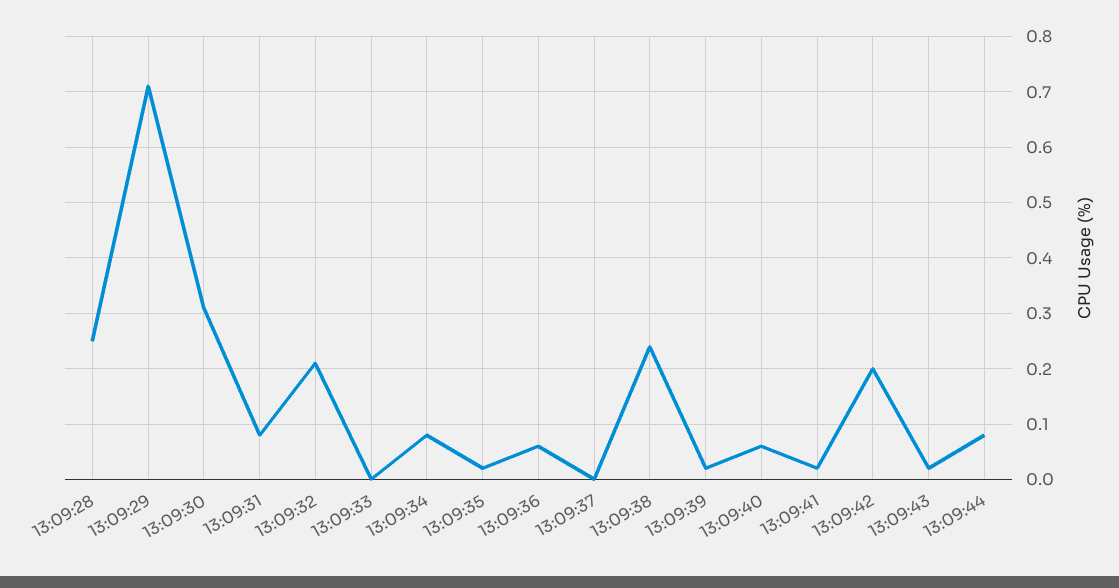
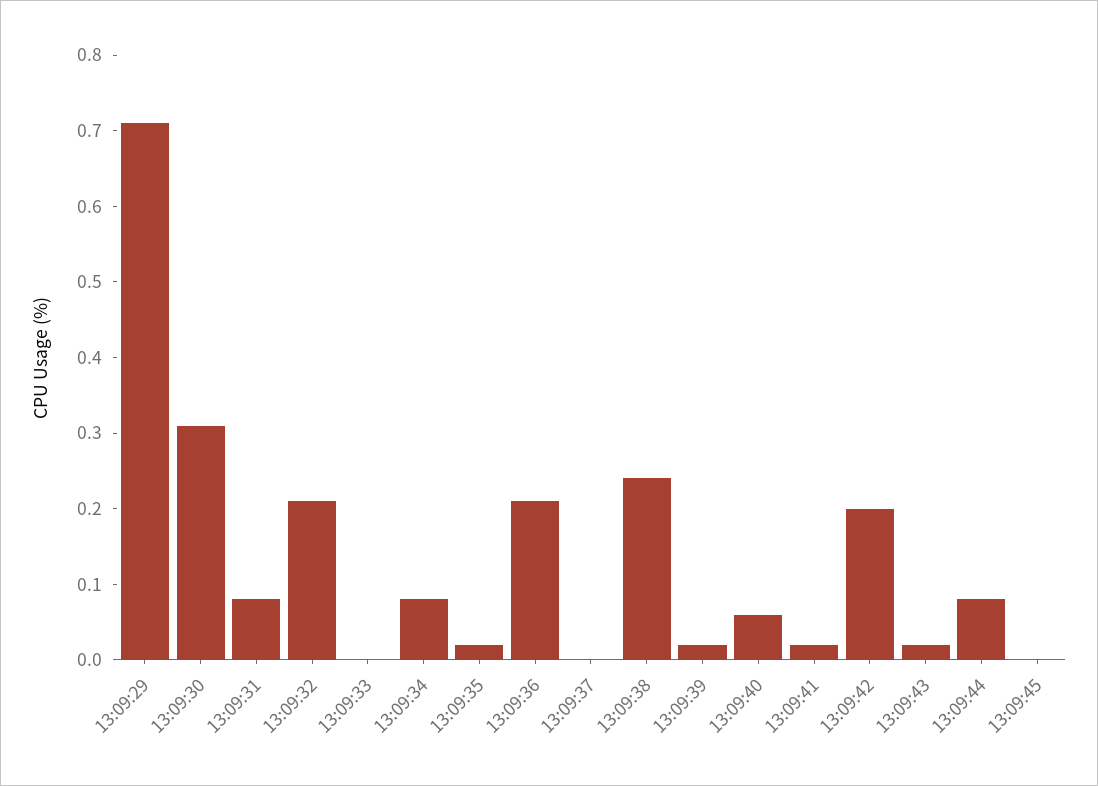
13:09:28: 0.25 -> none
13:09:36: 0.05 -> 0.2
13:09:45: none -> 0

